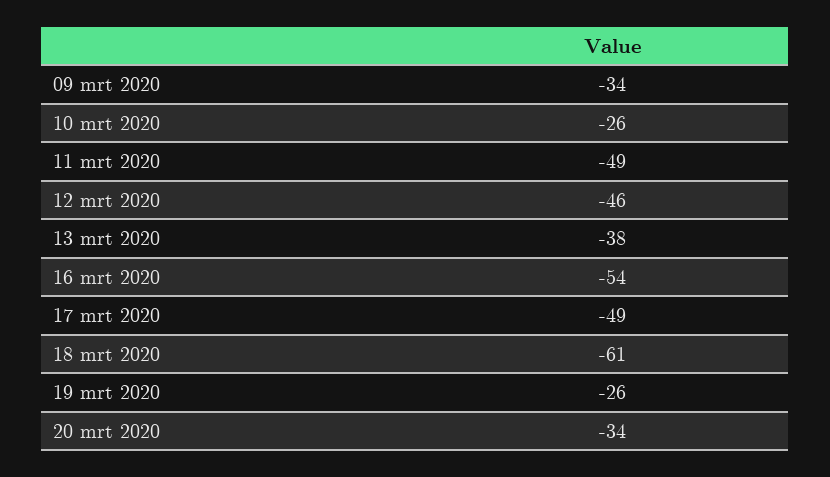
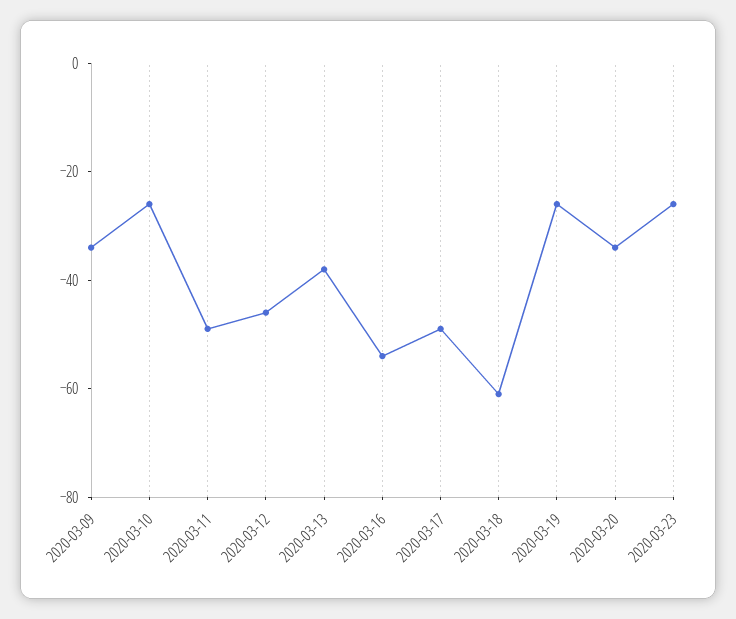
2020-03-23: none -> -25

